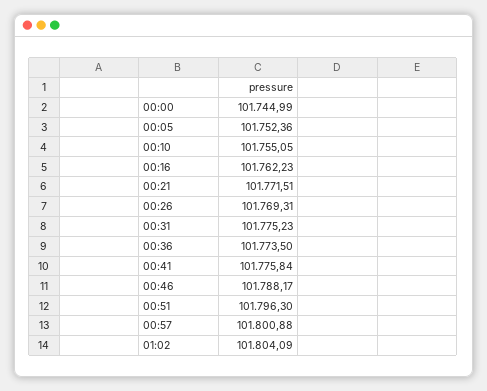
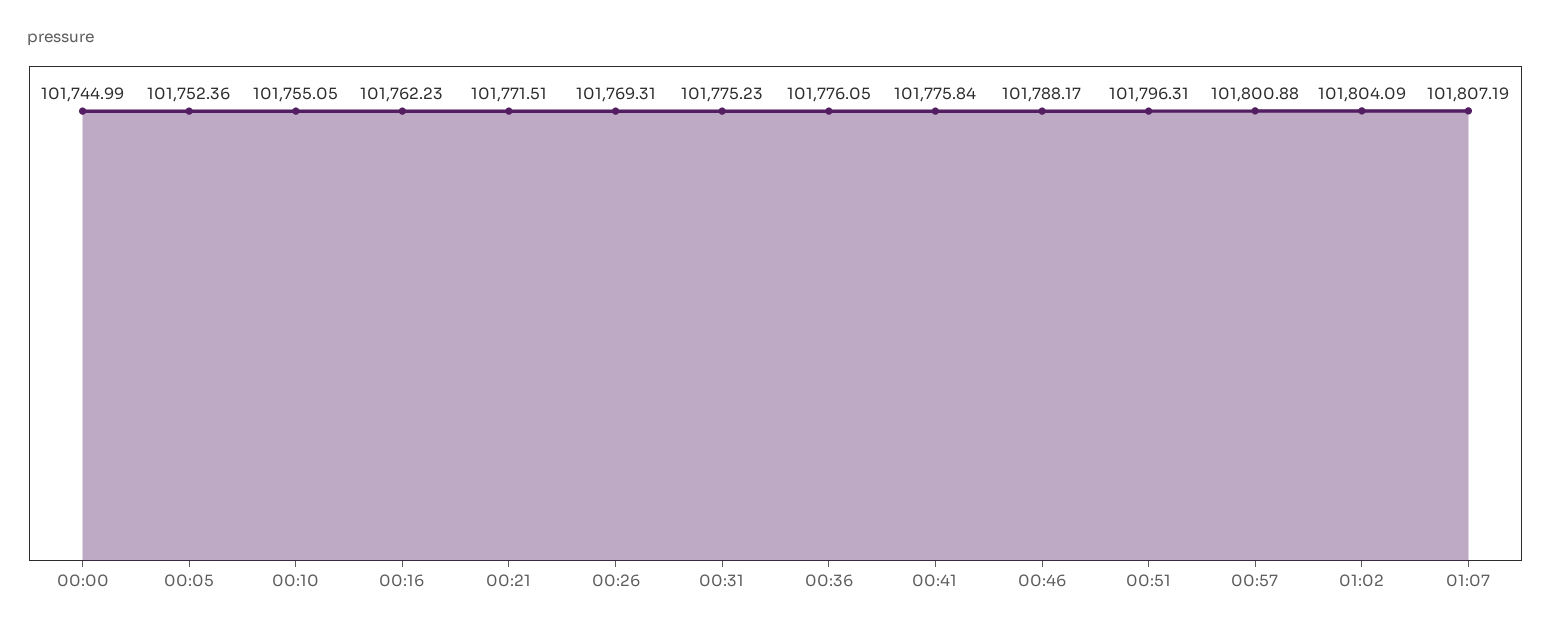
00:36: 101773.5 -> 101776.05
00:51: 101796.3 -> 101796.31
01:07: none -> 101807.19

